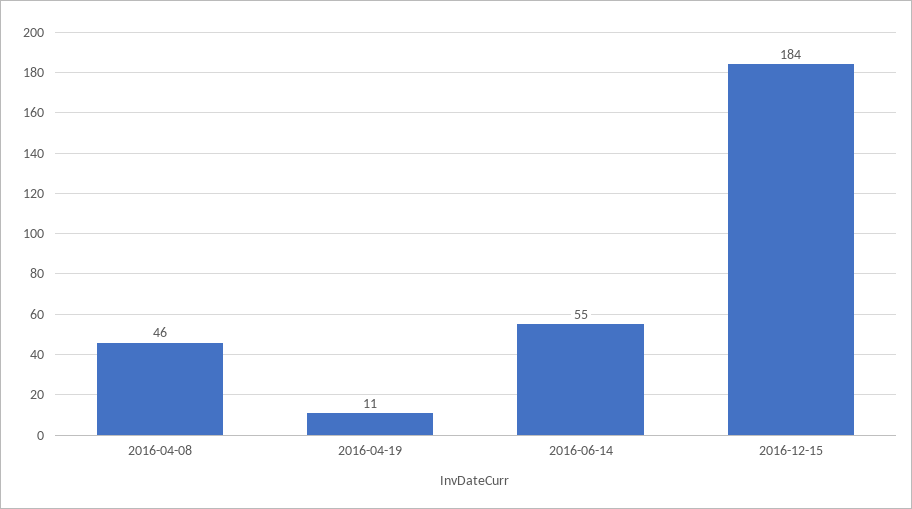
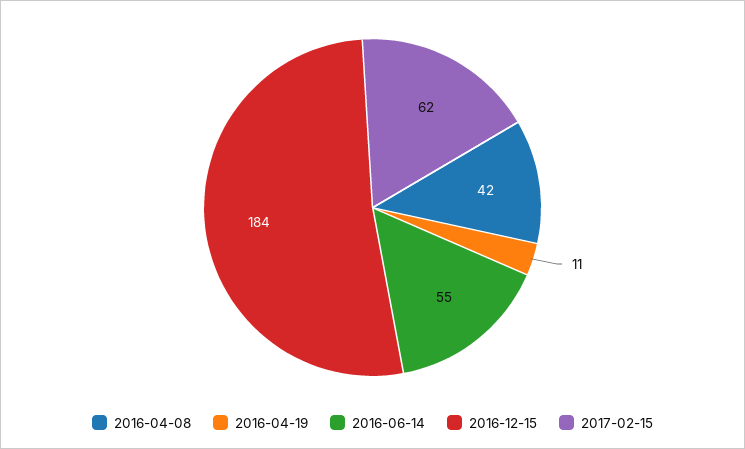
2016-04-08: 46 -> 42
2017-02-15: none -> 62

